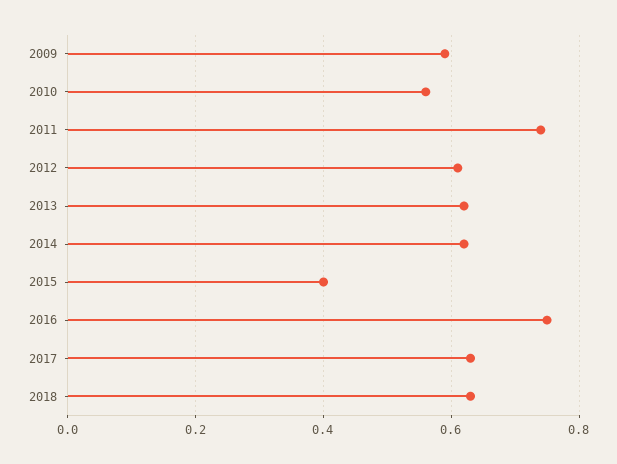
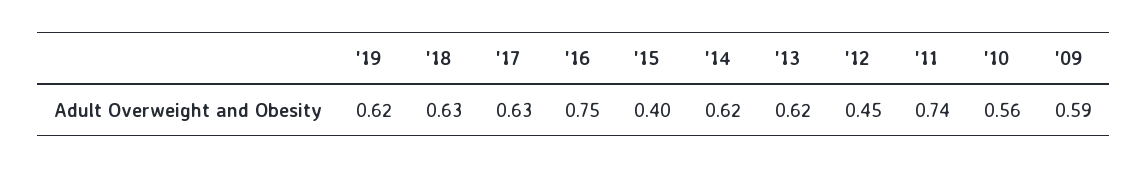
2012: 0.6 -> 0.45
'19: none -> 0.62

